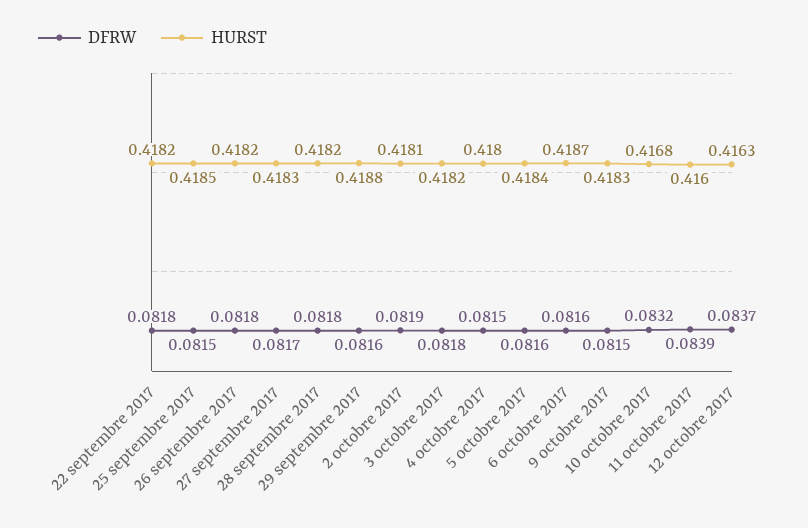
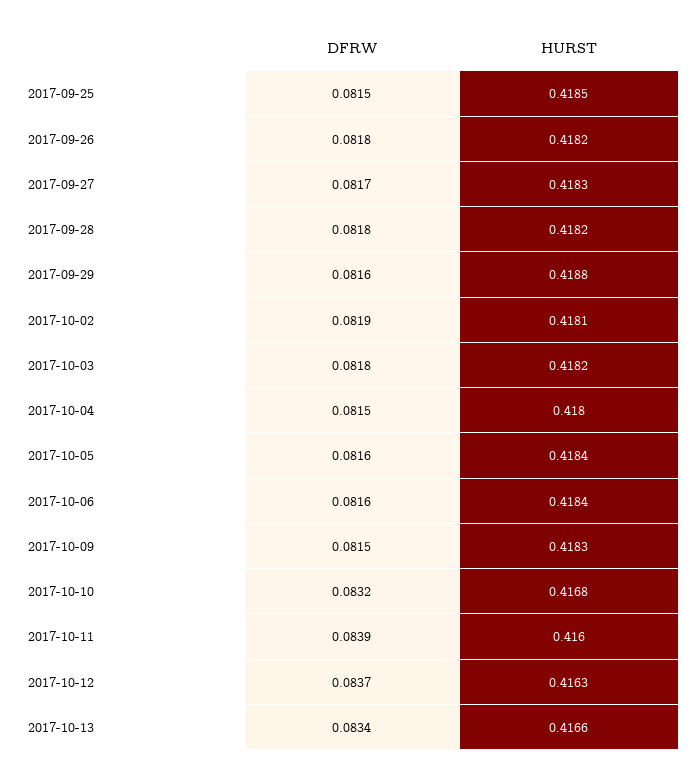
DFRW, 22 septembre 2017: 0.0818 -> none
HURST, 22 septembre 2017: 0.4182 -> none
HURST, 6 octobre 2017: 0.4187 -> 0.4184
DFRW, 2017-10-13: none -> 0.0834
HURST, 2017-10-13: none -> 0.4166

